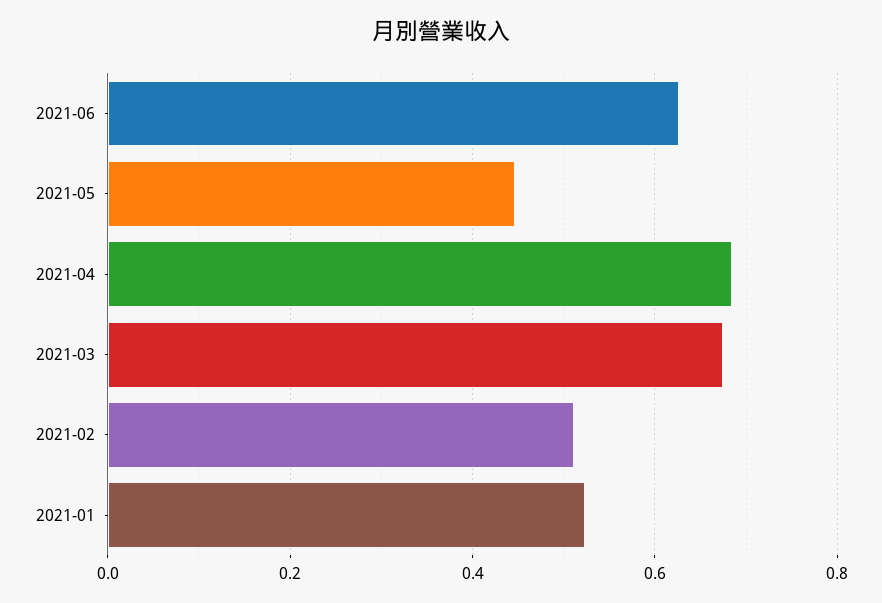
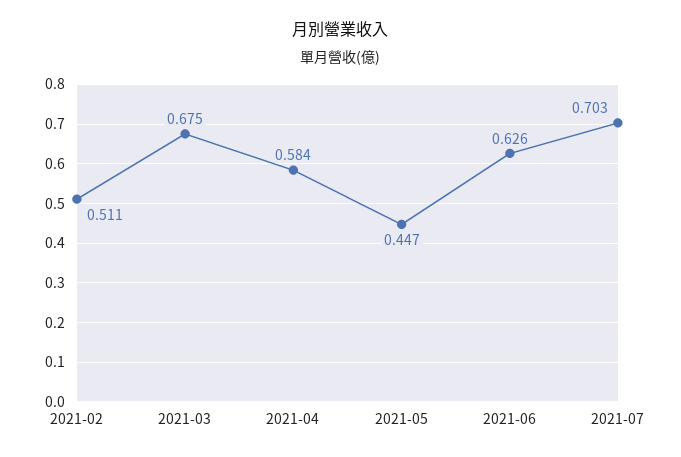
2021-04: 0.68 -> 0.584
2021-01: 0.52 -> none
2021-07: none -> 0.703

